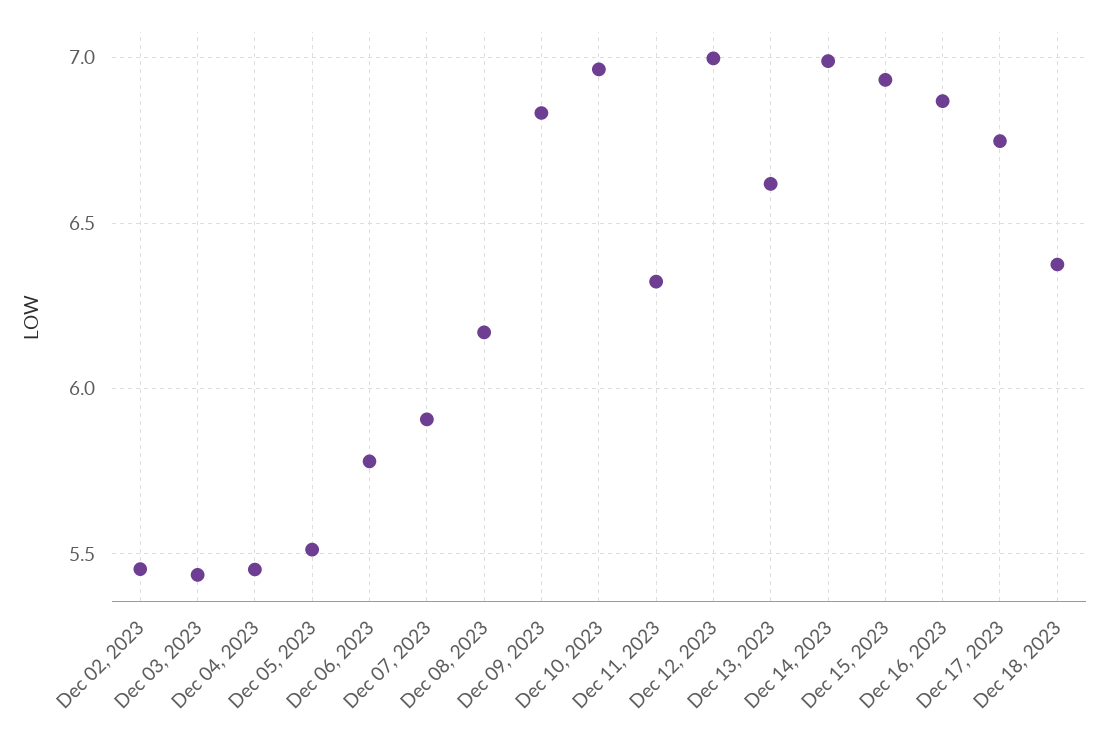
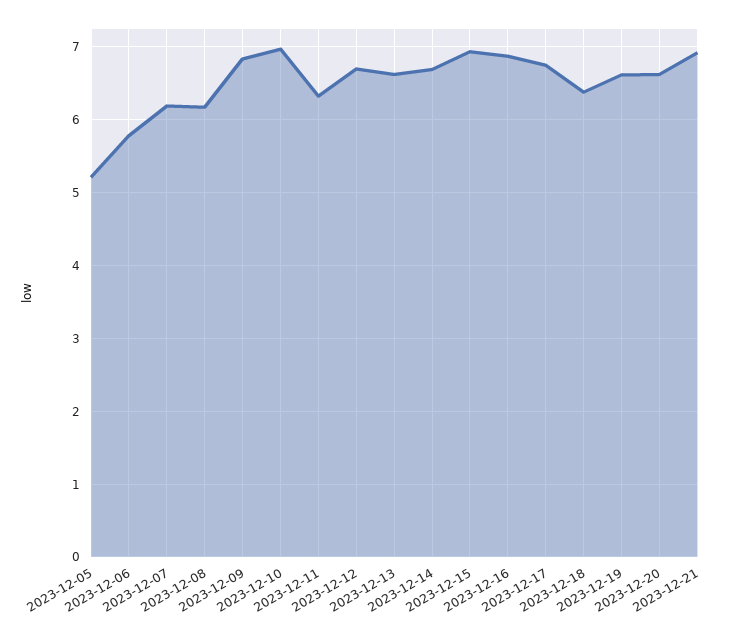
Dec 02, 2023: 5.45 -> none
Dec 03, 2023: 5.45 -> none
Dec 04, 2023: 5.45 -> none
Dec 05, 2023: 5.5 -> 5.2
Dec 07, 2023: 5.9 -> 6.2
Dec 12, 2023: 7 -> 6.7
Dec 14, 2023: 7 -> 6.7
2023-12-19: none -> 6.6
2023-12-20: none -> 6.6
2023-12-21: none -> 6.9

